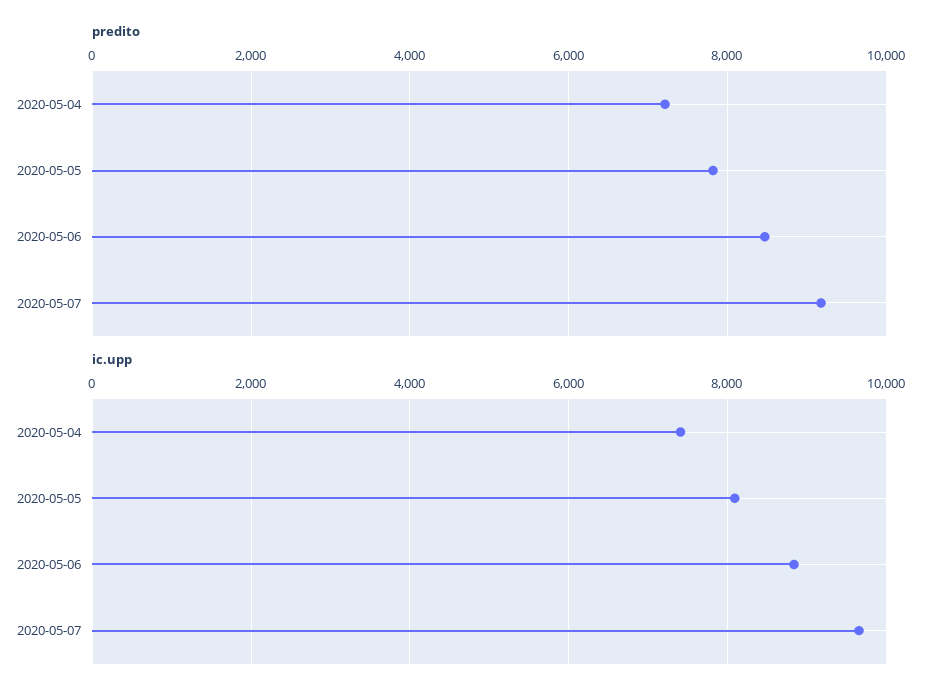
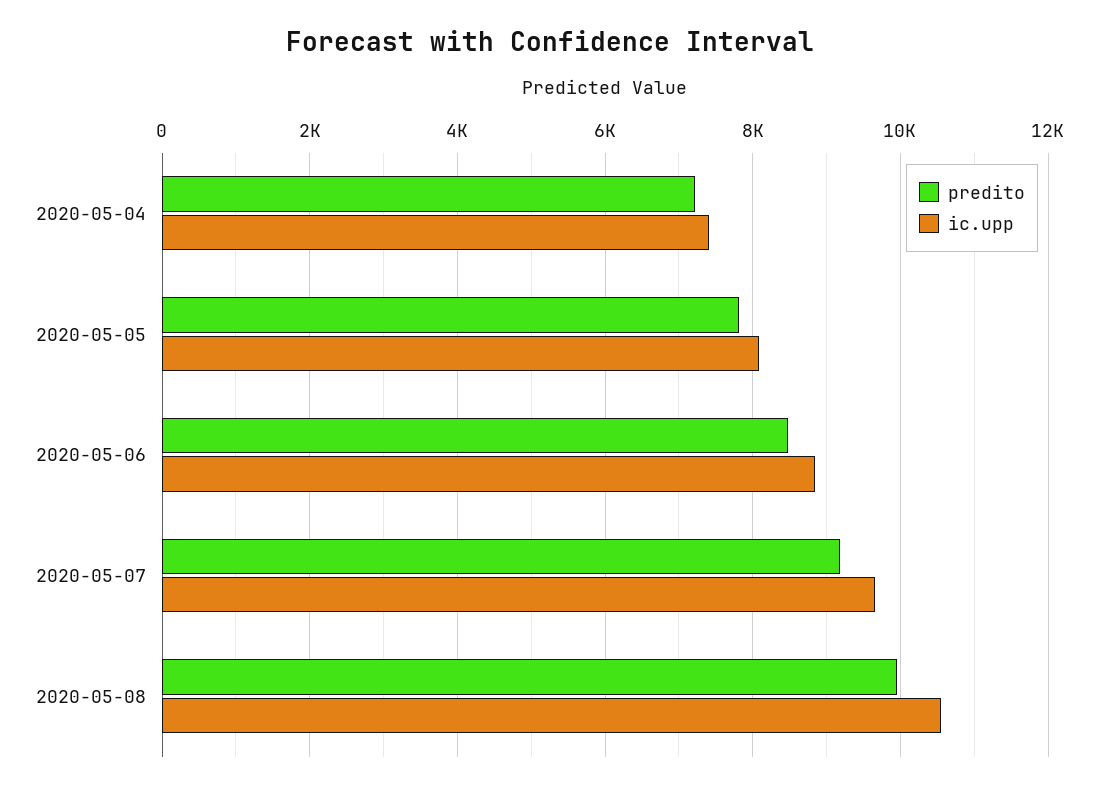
predito, 2020-05-08: none -> 10000
ic.upp, 2020-05-08: none -> 10600

